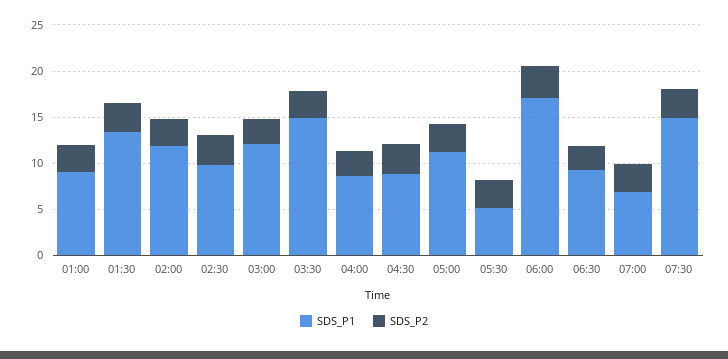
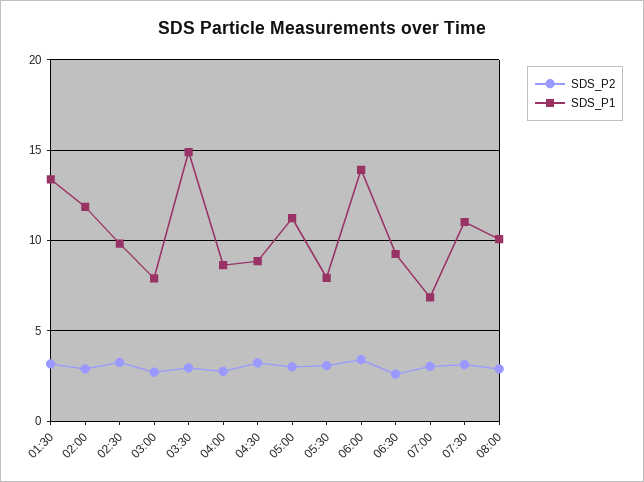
SDS_P1, 01:00: 9 -> none
SDS_P2, 01:00: 3 -> none
SDS_P1, 03:00: 12 -> 8
SDS_P1, 05:30: 5 -> 8
SDS_P1, 06:00: 17 -> 14
SDS_P1, 07:30: 15 -> 11
SDS_P2, 08:00: none -> 3
SDS_P1, 08:00: none -> 10

